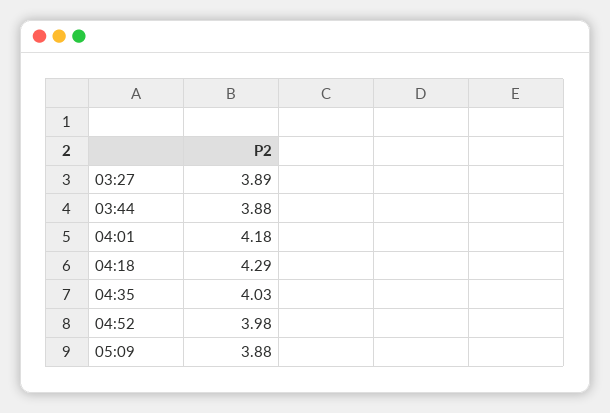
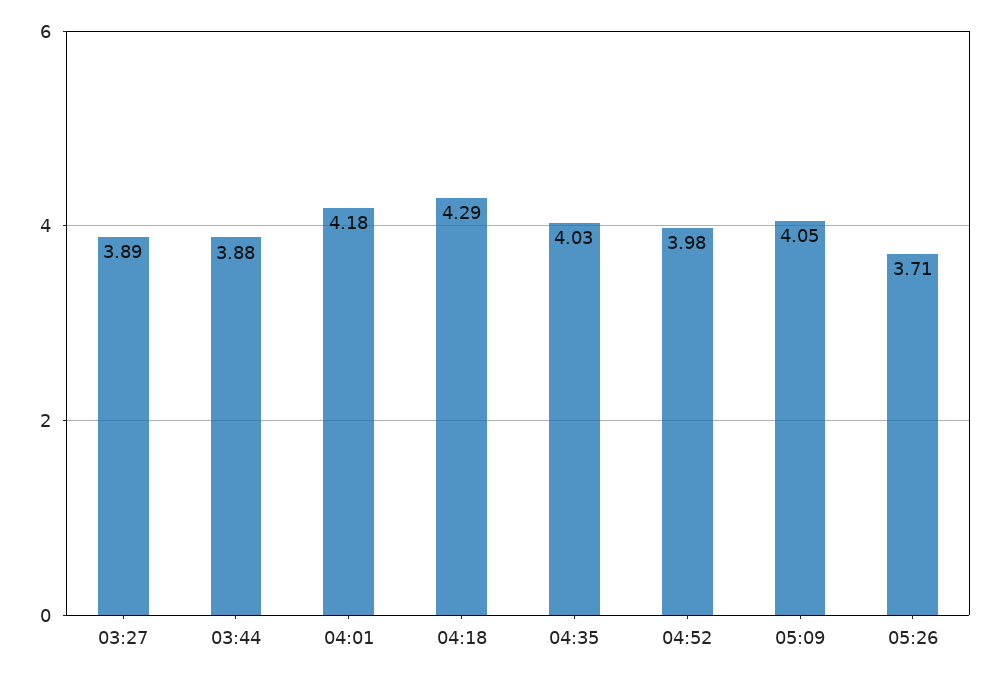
05:09: 3.88 -> 4.05
05:26: none -> 3.71

